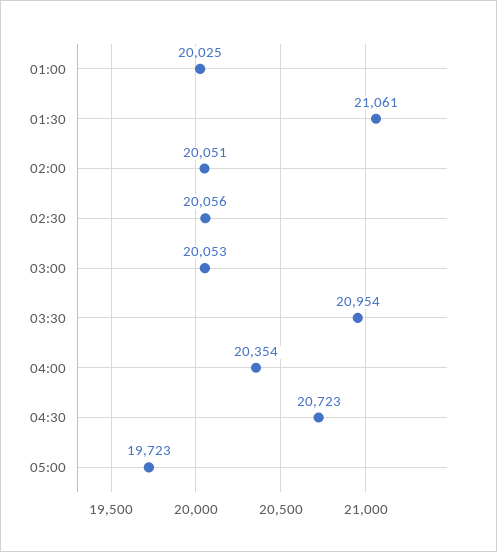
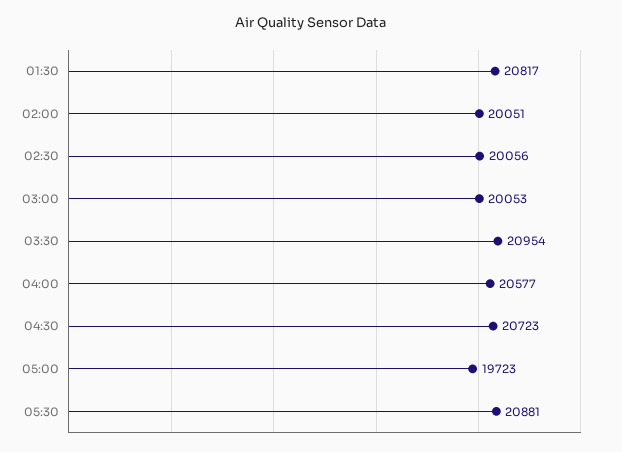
01:00: 20025 -> none
01:30: 21061 -> 20817
04:00: 20354 -> 20577
05:30: none -> 20881

